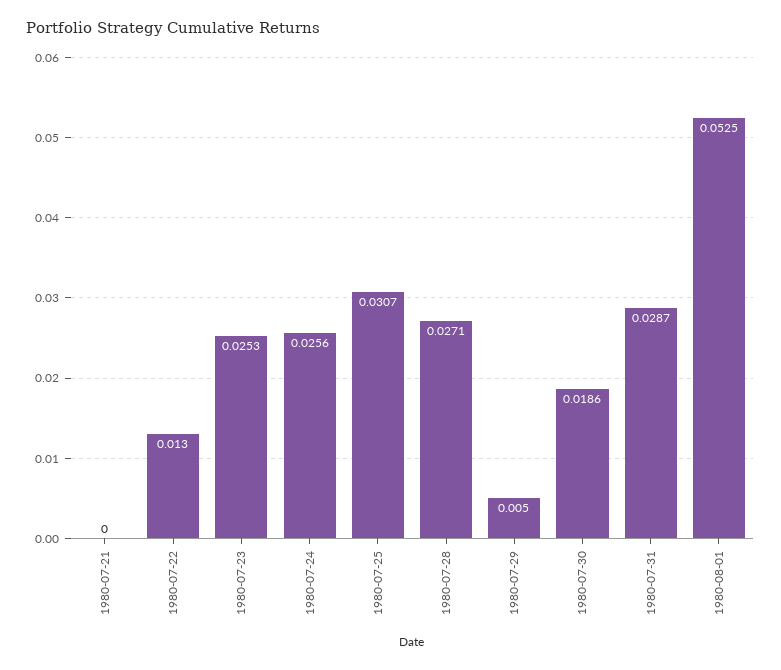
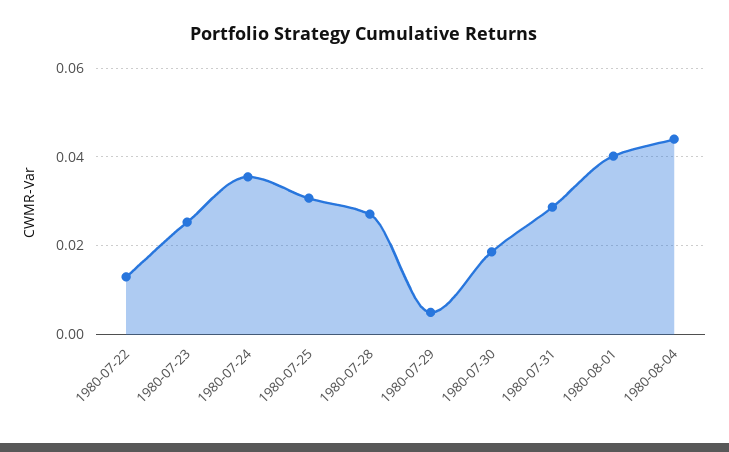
1980-07-21: 0 -> none
1980-07-24: 0.0256 -> 0.036
1980-08-01: 0.0525 -> 0.04
1980-08-04: none -> 0.044

